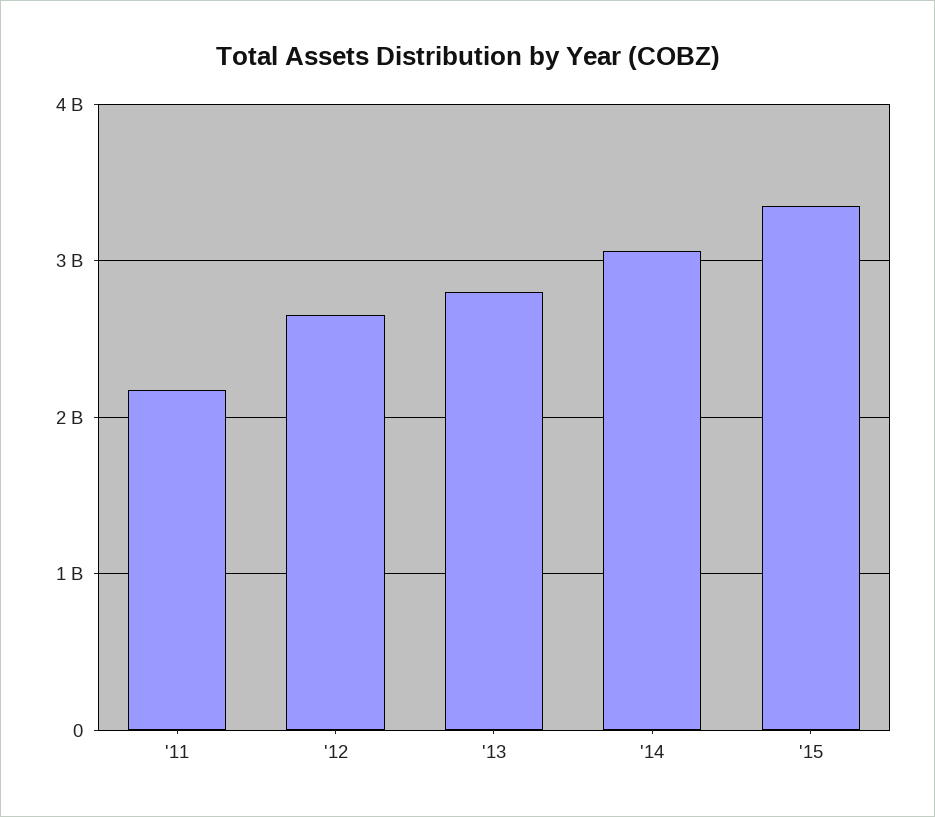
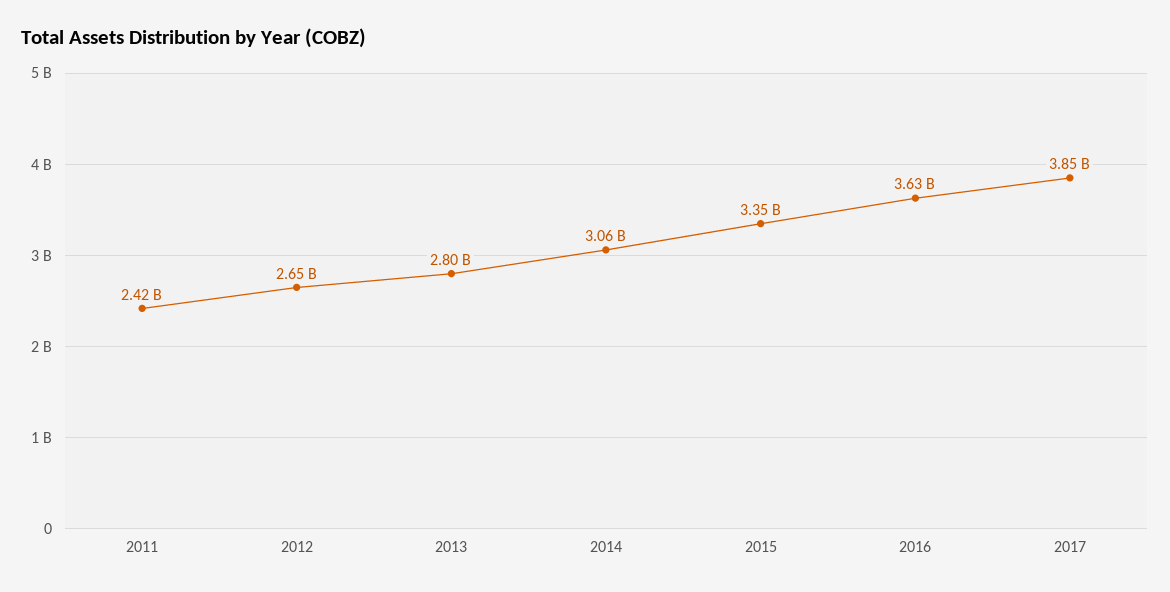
'11: 2200000000 -> 2420000000
2016: none -> 3630000000
2017: none -> 3850000000

